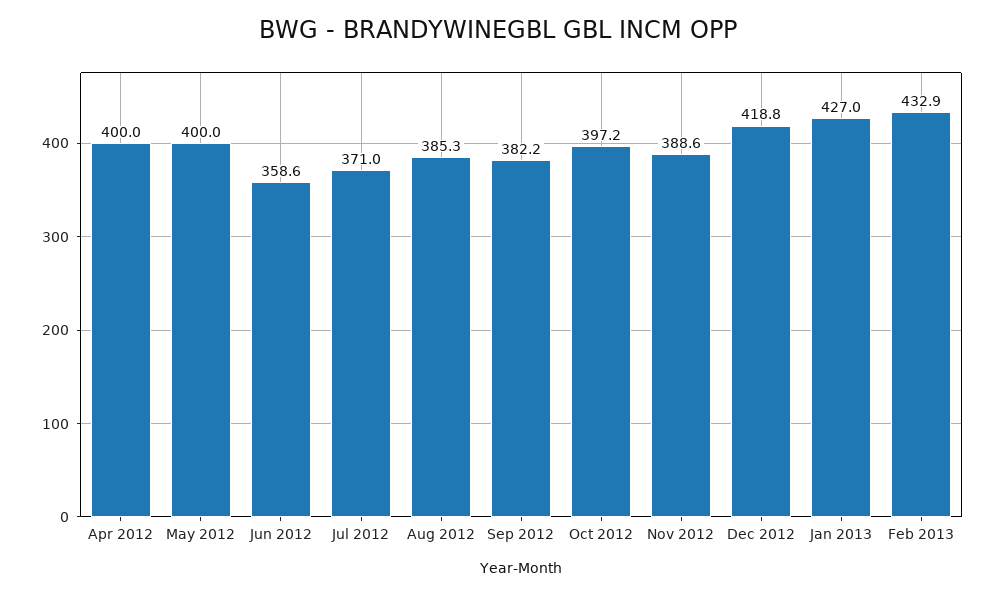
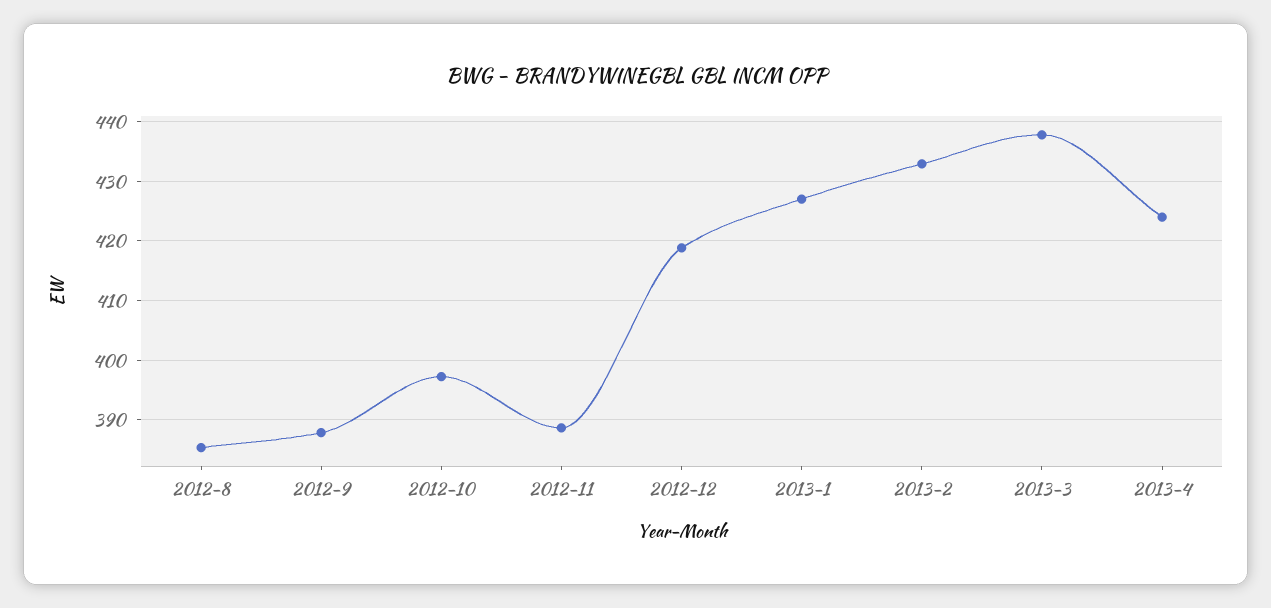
Apr 2012: 400 -> none
May 2012: 400 -> none
Jun 2012: 358.6 -> none
Jul 2012: 371 -> none
Sep 2012: 382.2 -> 388
2013-3: none -> 438
2013-4: none -> 424

